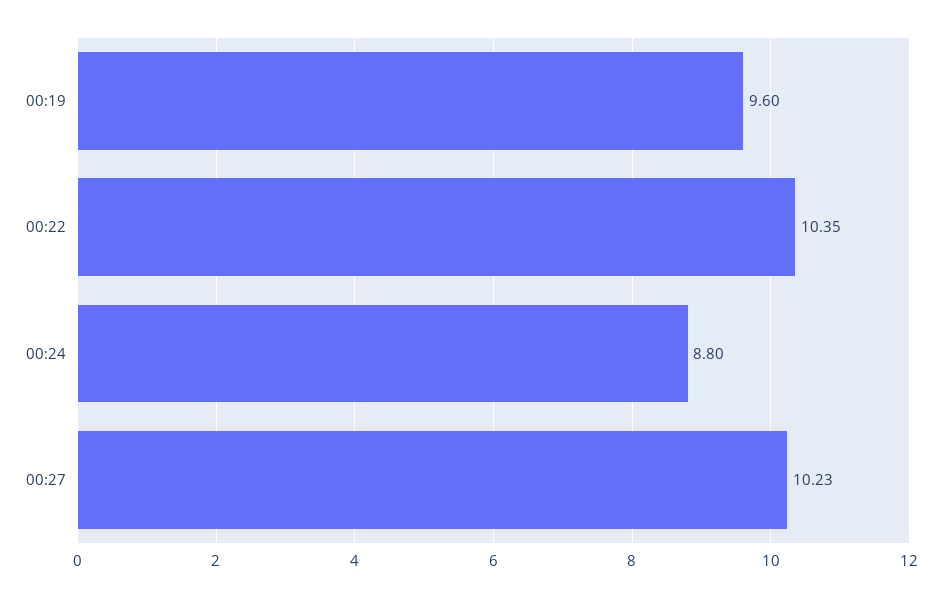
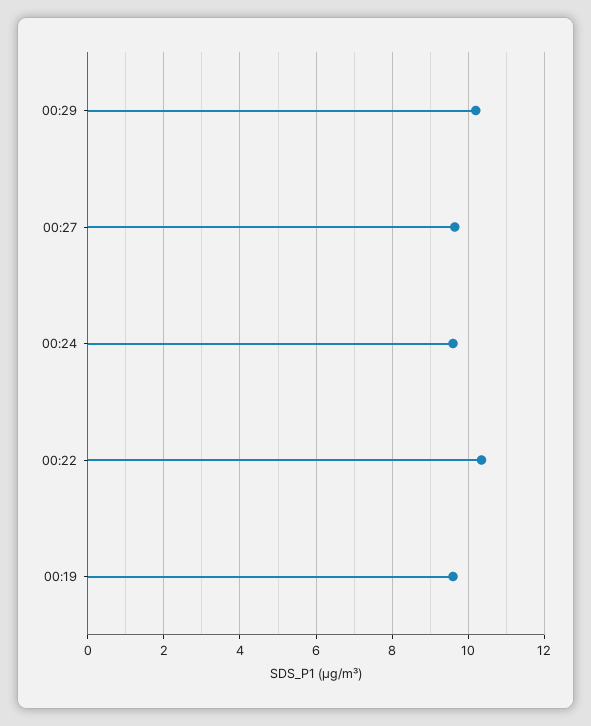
00:24: 8.8 -> 9.6
00:27: 10.23 -> 9.6
00:29: none -> 10.2

